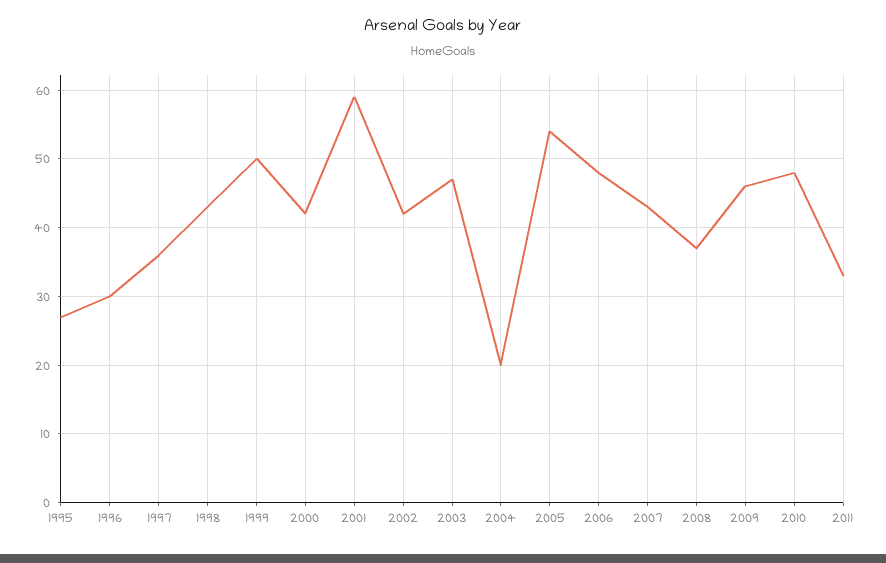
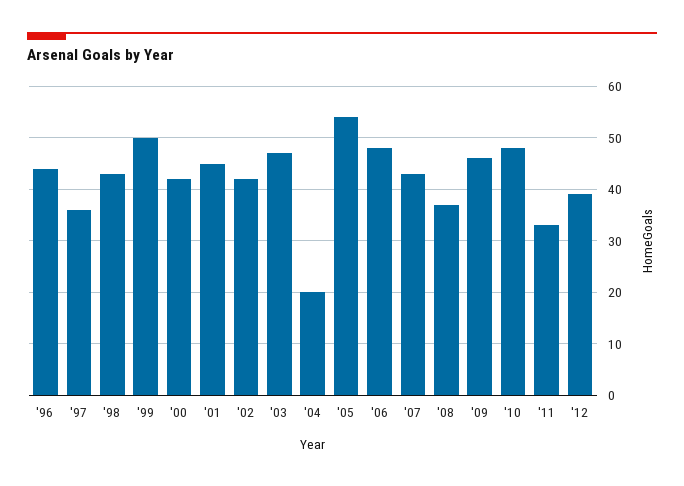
1995: 27 -> none
1996: 30 -> 45
2001: 59 -> 45
'12: none -> 40

